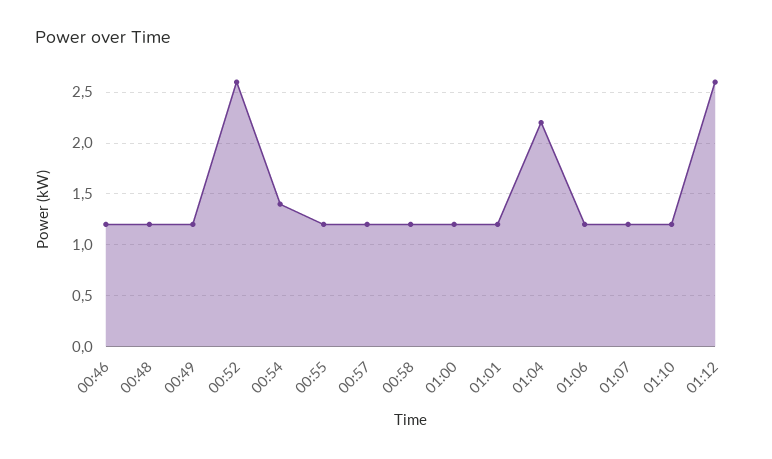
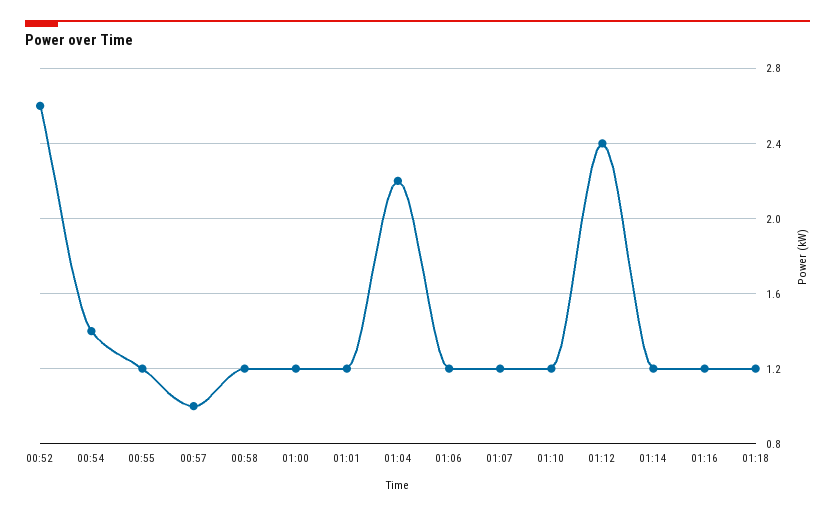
00:46: 1.2 -> none
00:48: 1.2 -> none
00:49: 1.2 -> none
00:57: 1.2 -> 1
01:12: 2.6 -> 2.4
01:14: none -> 1.2
01:16: none -> 1.2
01:18: none -> 1.2

